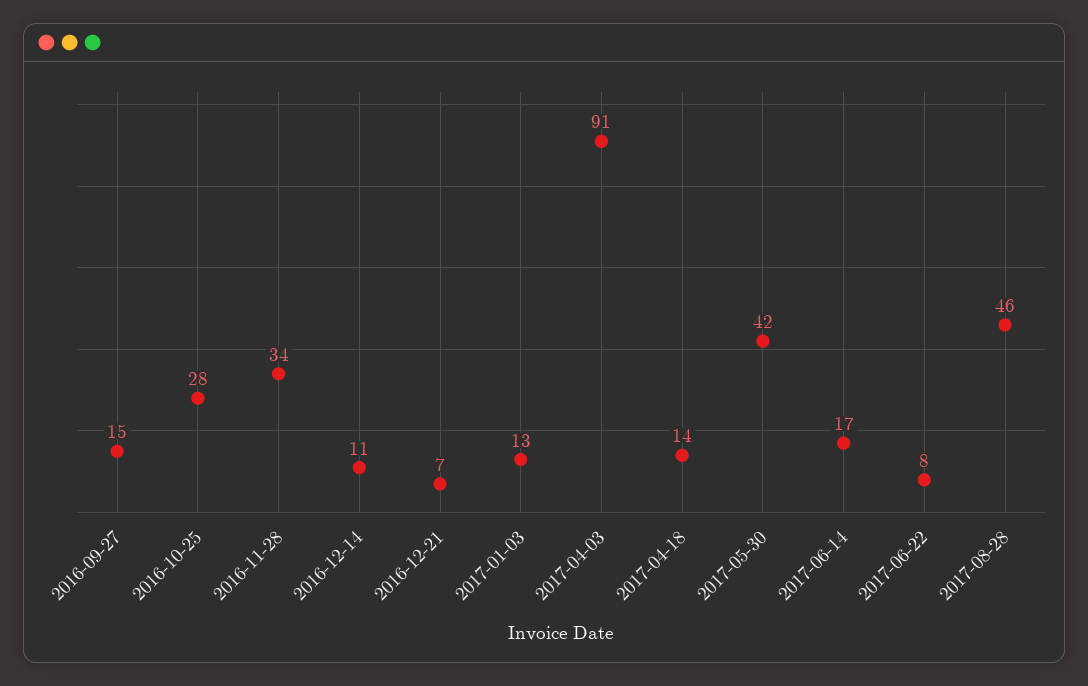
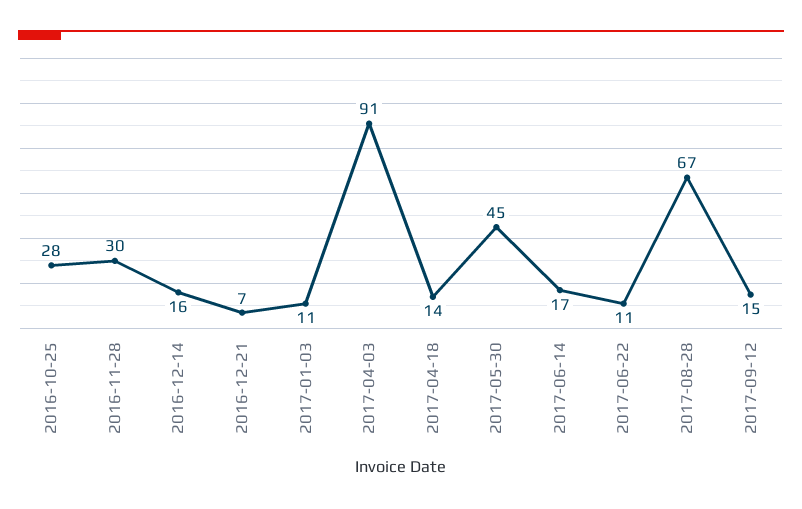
2016-09-27: 15 -> none
2016-11-28: 34 -> 30
2016-12-14: 11 -> 16
2017-01-03: 13 -> 11
2017-05-30: 42 -> 45
2017-06-22: 8 -> 11
2017-08-28: 46 -> 67
2017-09-12: none -> 15

